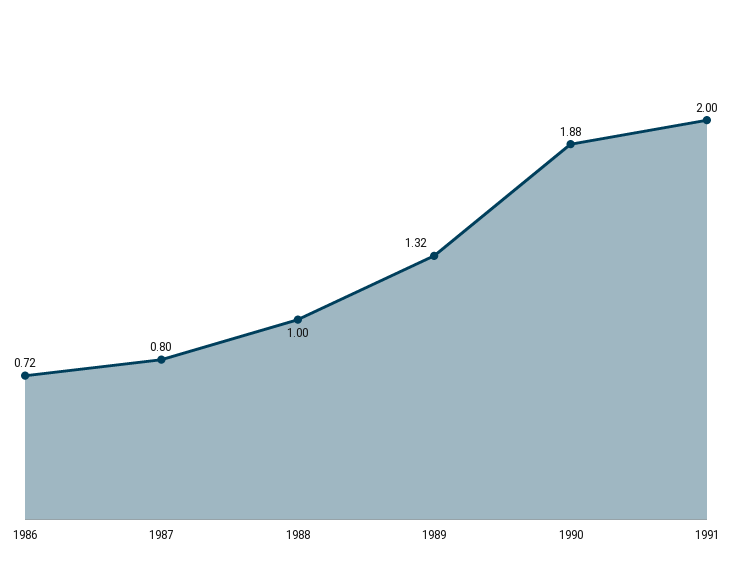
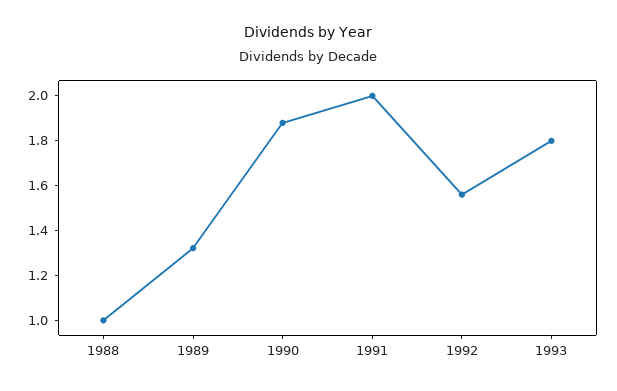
1986: 0.72 -> none
1987: 0.8 -> none
1992: none -> 1.55
1993: none -> 1.8

